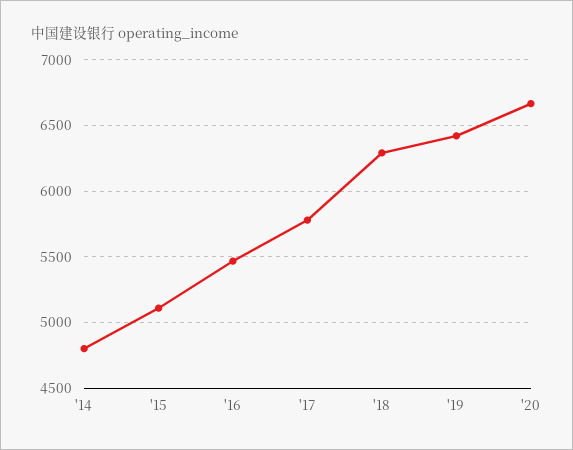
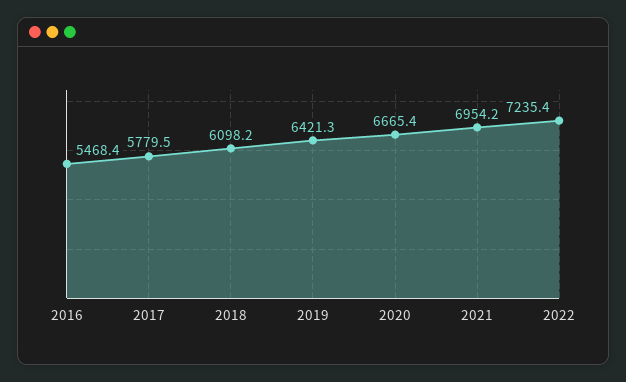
'14: 4800 -> none
'15: 5100 -> none
'18: 6300 -> 6098.2
2021: none -> 6954.2
2022: none -> 7235.4

